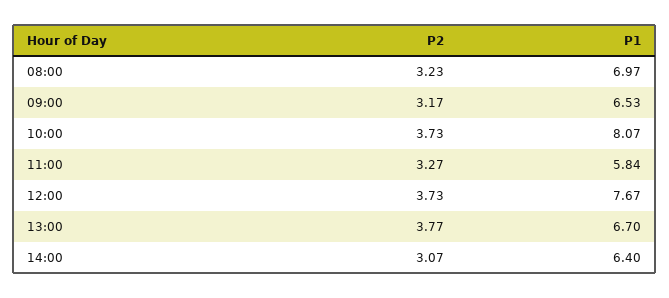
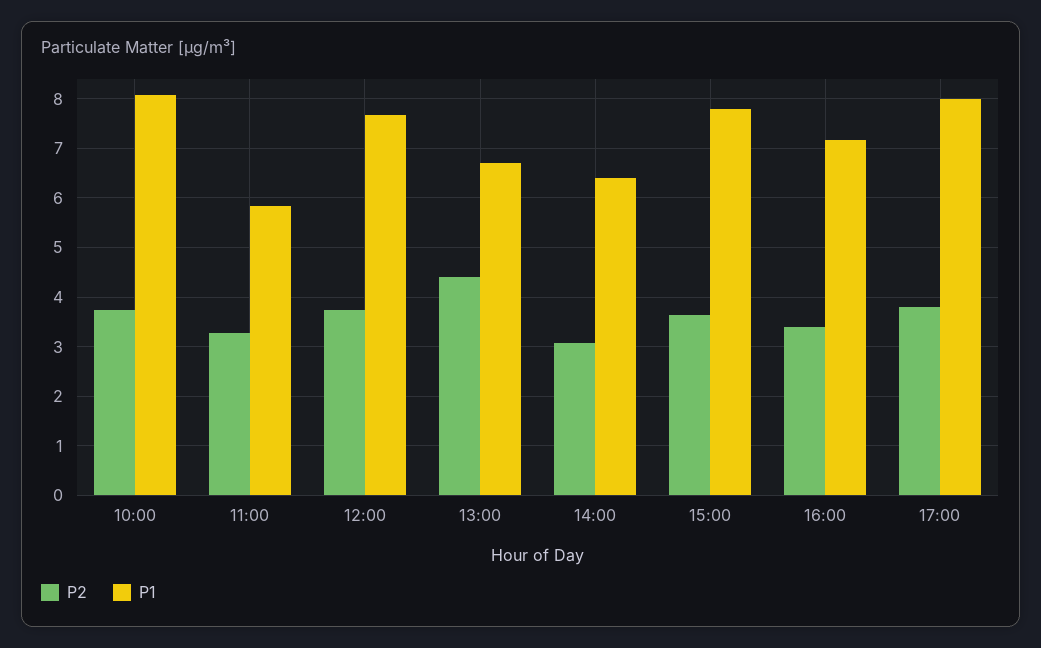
P2, 08:00: 3.23 -> none
P1, 08:00: 6.97 -> none
P2, 09:00: 3.17 -> none
P1, 09:00: 6.53 -> none
P2, 13:00: 3.77 -> 4.4
P2, 15:00: none -> 3.6
P1, 15:00: none -> 7.8
P2, 16:00: none -> 3.4
P1, 16:00: none -> 7.2
P2, 17:00: none -> 3.8
P1, 17:00: none -> 8

